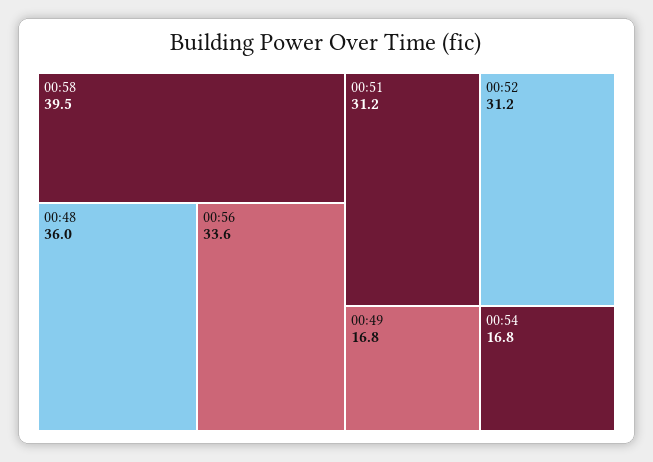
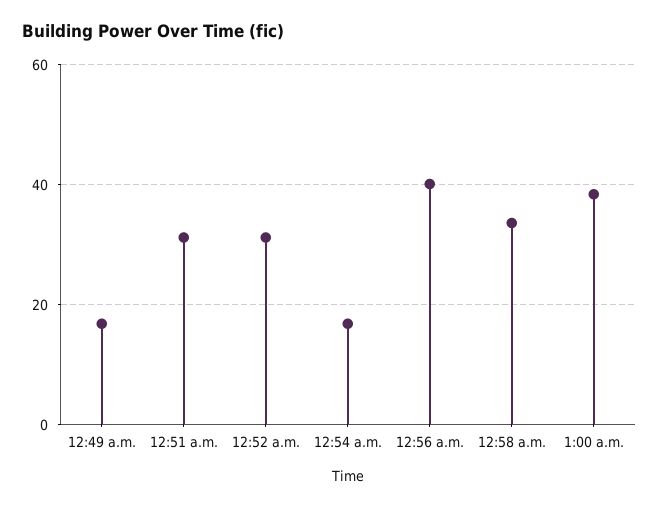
00:58: 39.5 -> 34
00:48: 36 -> none
00:56: 33.6 -> 40
1:00 a.m.: none -> 38

